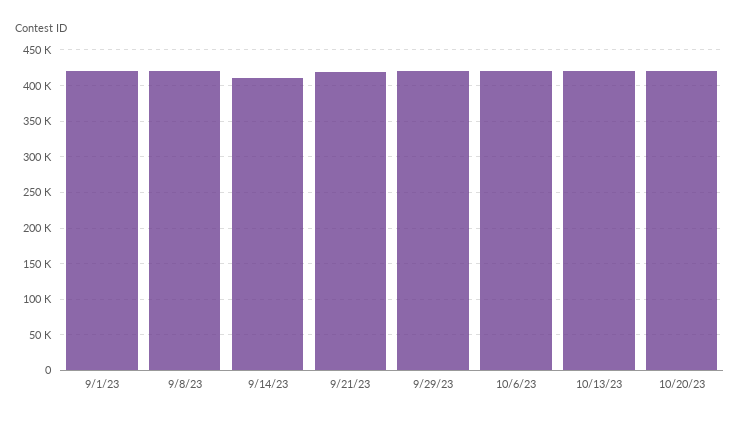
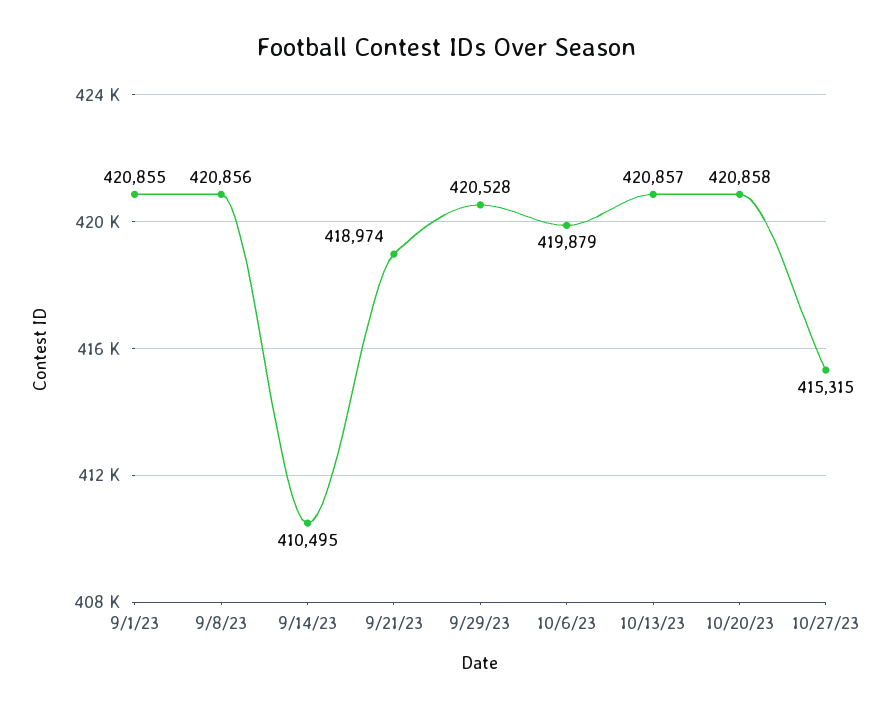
10/27/23: none -> 415315

